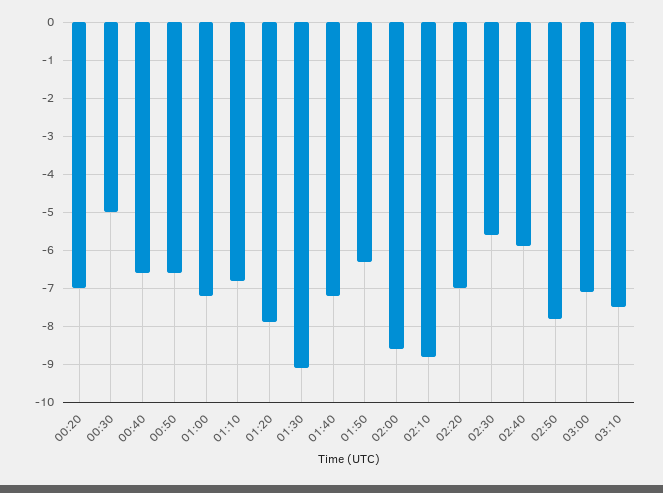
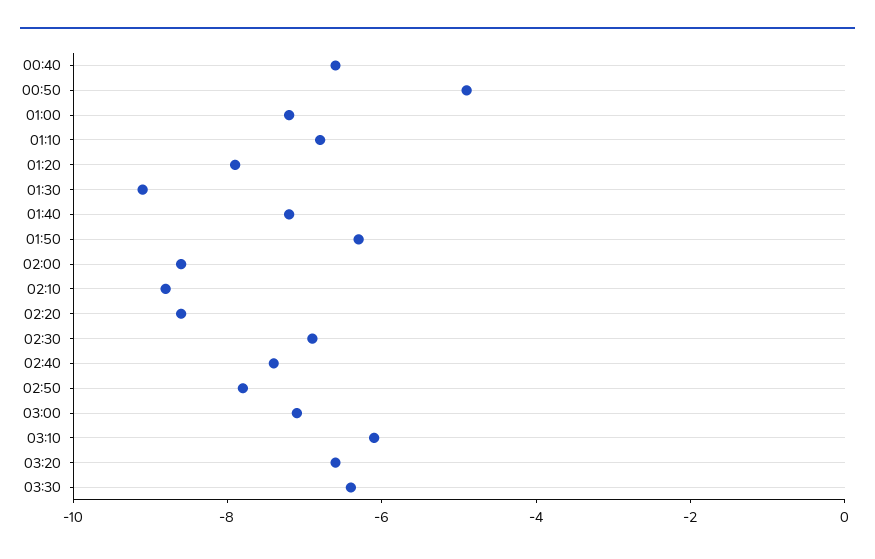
00:20: -7 -> none
00:30: -5 -> none
00:50: -6.5 -> -5
02:20: -7 -> -8.5
02:30: -5.5 -> -7
02:40: -6 -> -7.5
03:10: -7.5 -> -6
03:20: none -> -6.5
03:30: none -> -6.5

